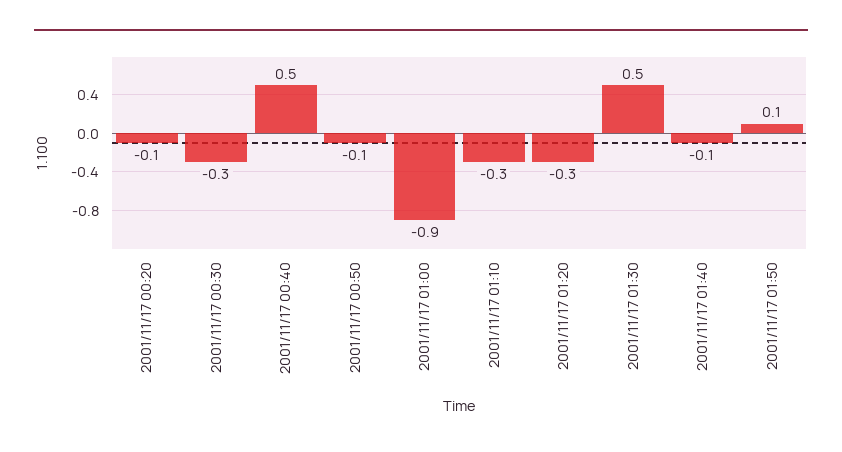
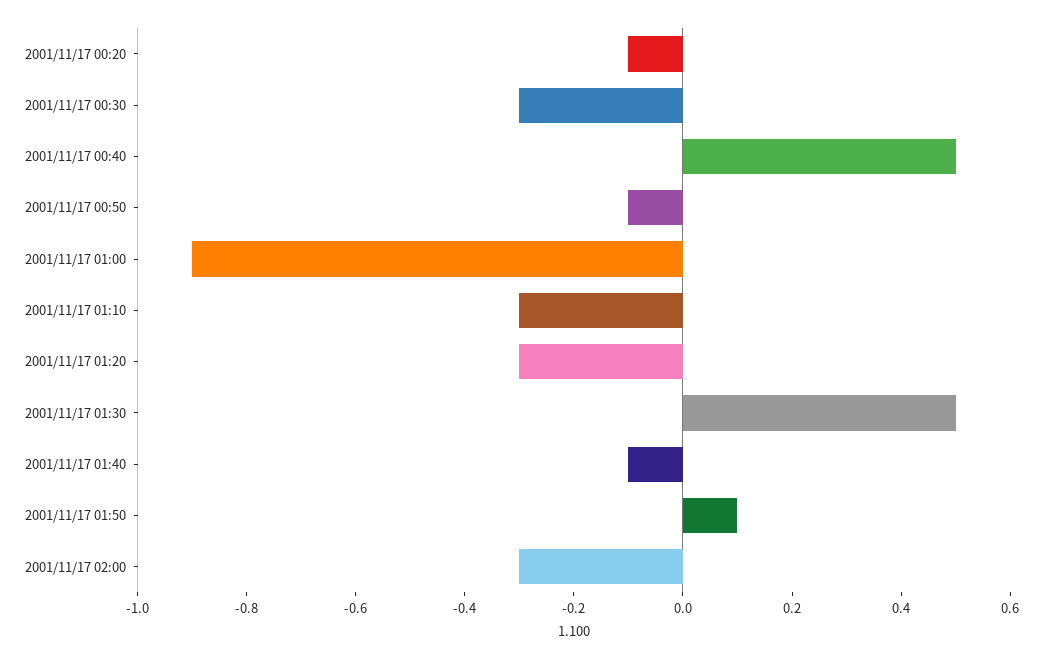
2001/11/17 02:00: none -> -0.3

